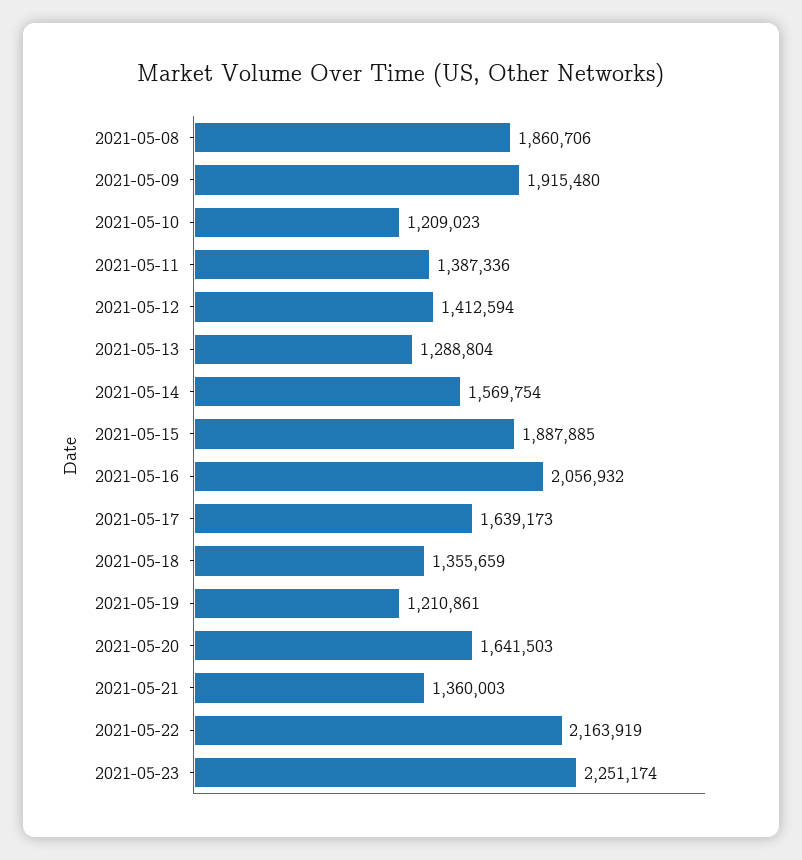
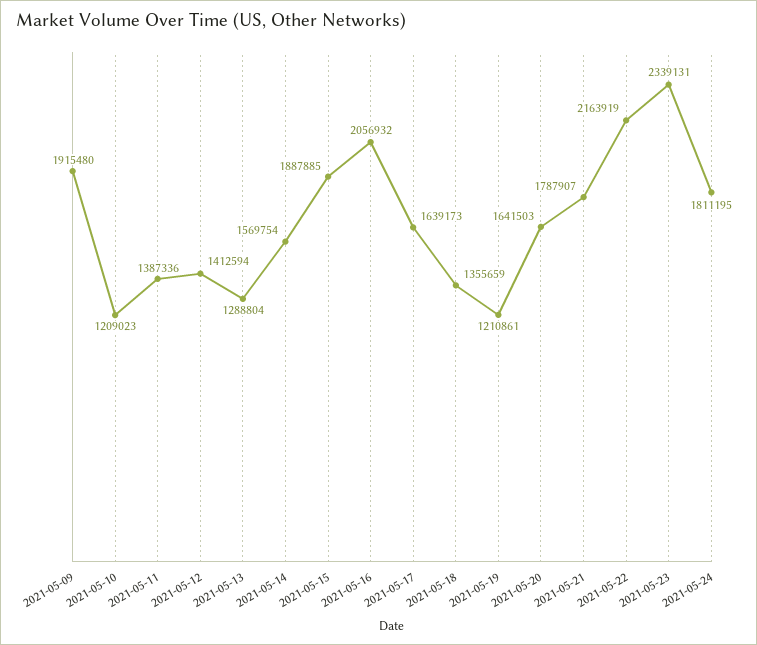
2021-05-08: 1860706 -> none
2021-05-21: 1360003 -> 1787907
2021-05-23: 2251174 -> 2339131
2021-05-24: none -> 1811195

